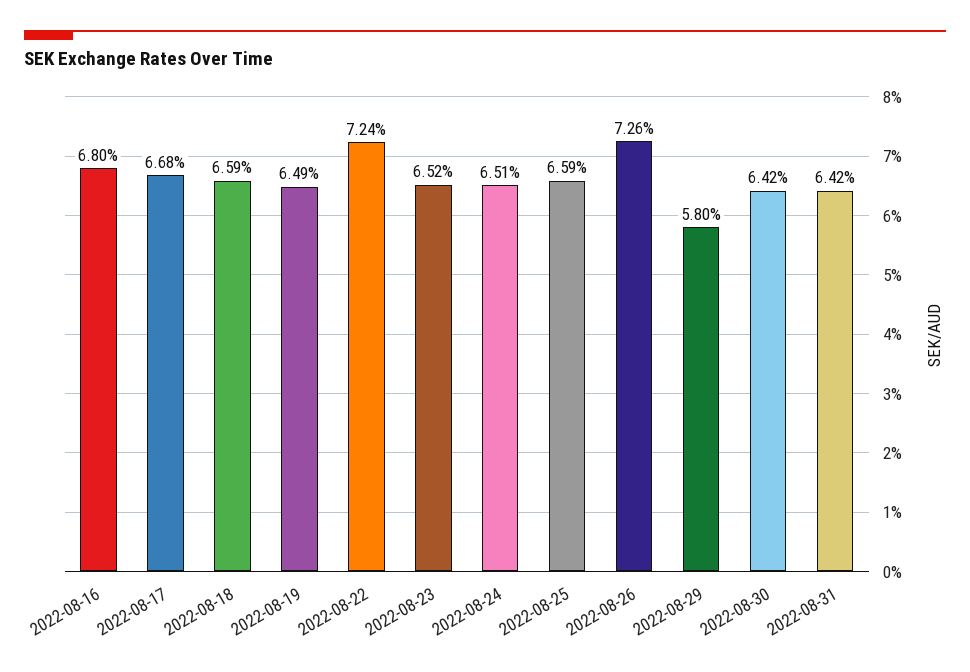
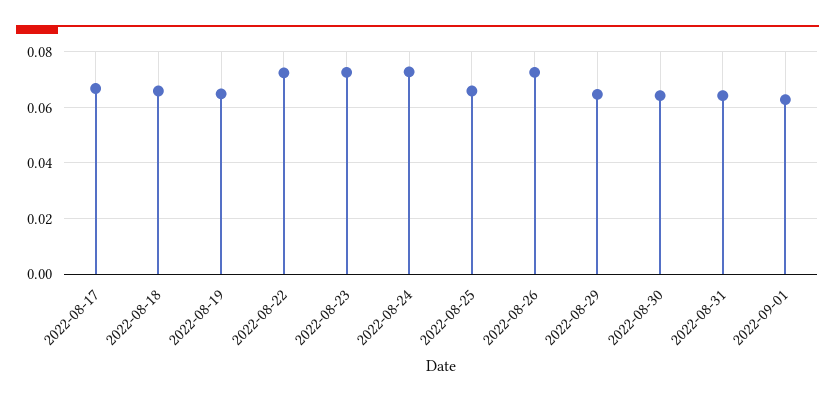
2022-08-16: 0.068 -> none
2022-08-23: 0.0652 -> 0.0725
2022-08-24: 0.0651 -> 0.0725
2022-08-29: 0.058 -> 0.065
2022-09-01: none -> 0.0625

